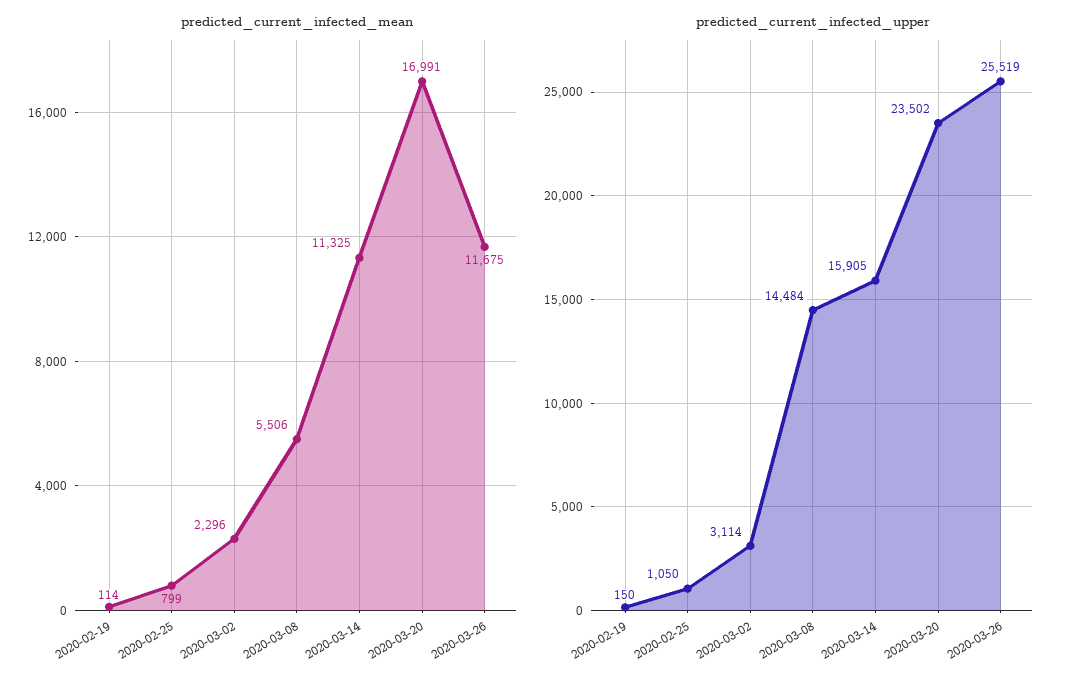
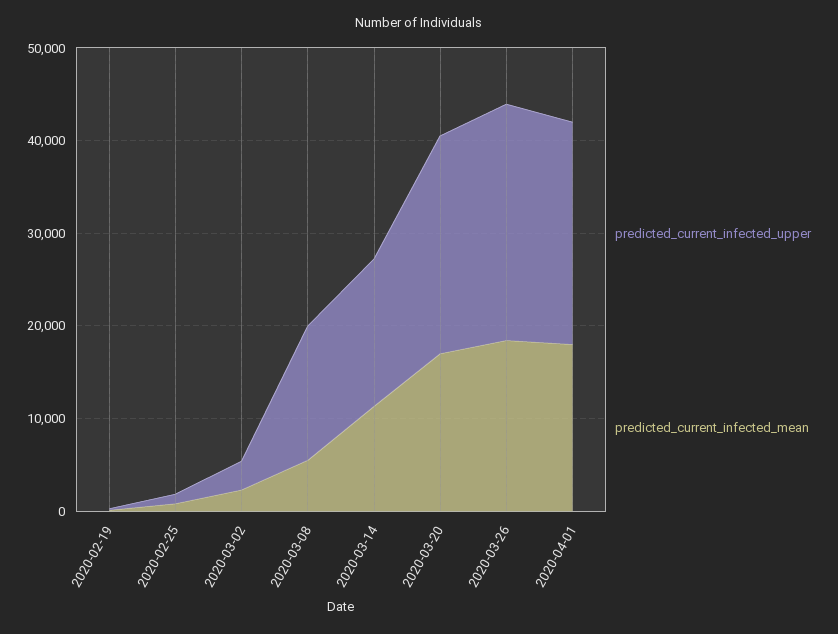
predicted_current_infected_mean, 2020-03-26: 11675 -> 18000
predicted_current_infected_upper, 2020-04-01: none -> 24000
predicted_current_infected_mean, 2020-04-01: none -> 18000

